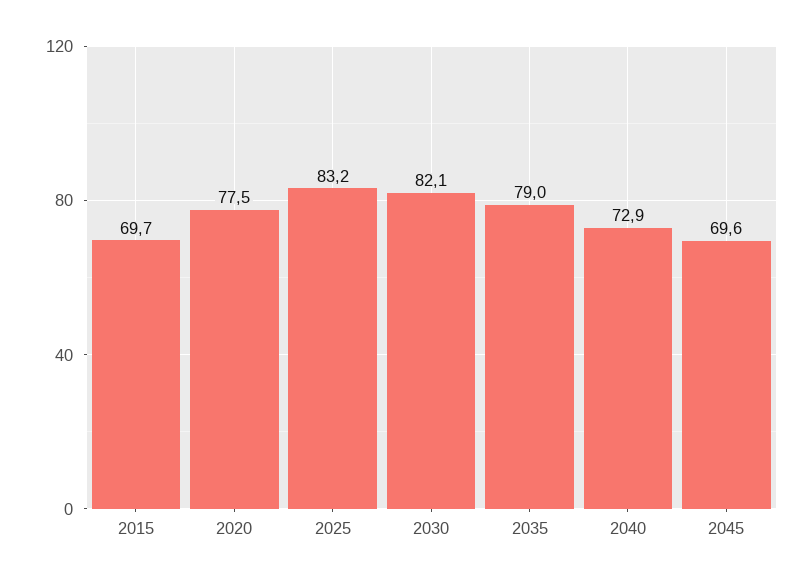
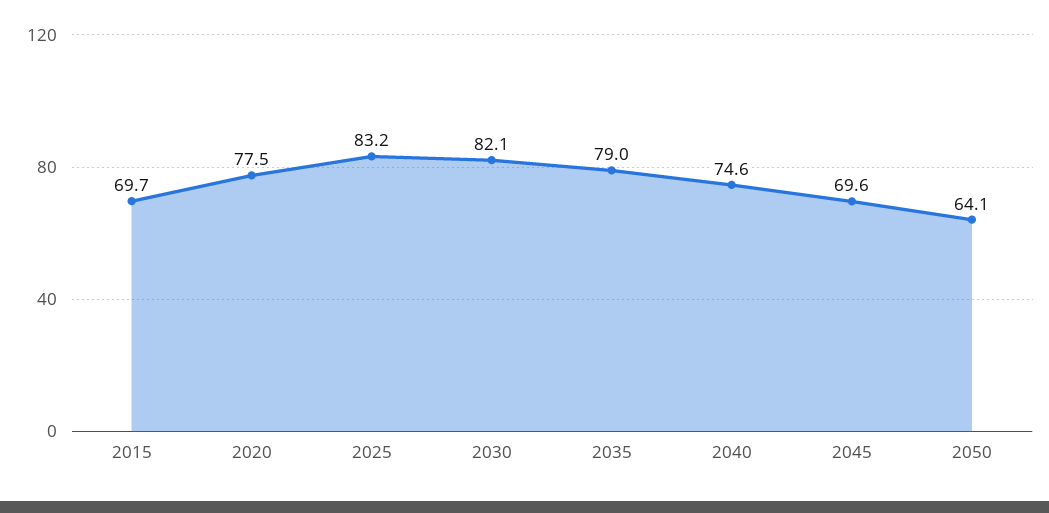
2040: 72.9 -> 74.6
2050: none -> 64.1

